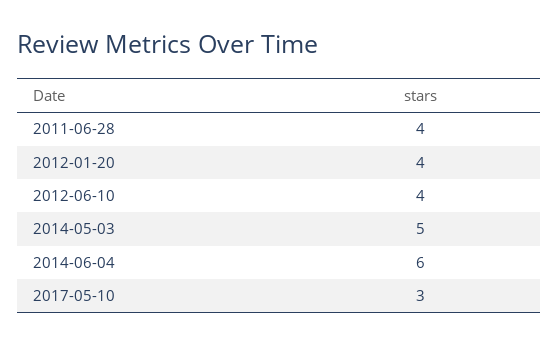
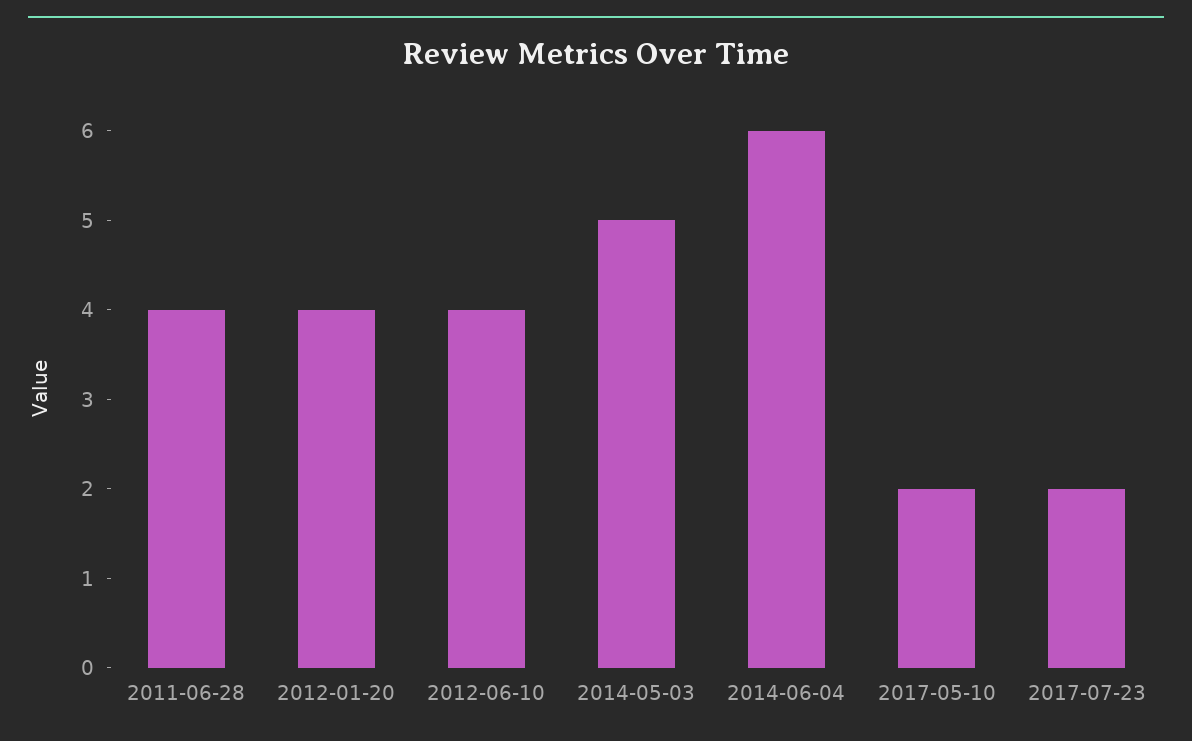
2017-05-10: 3 -> 2
2017-07-23: none -> 2

